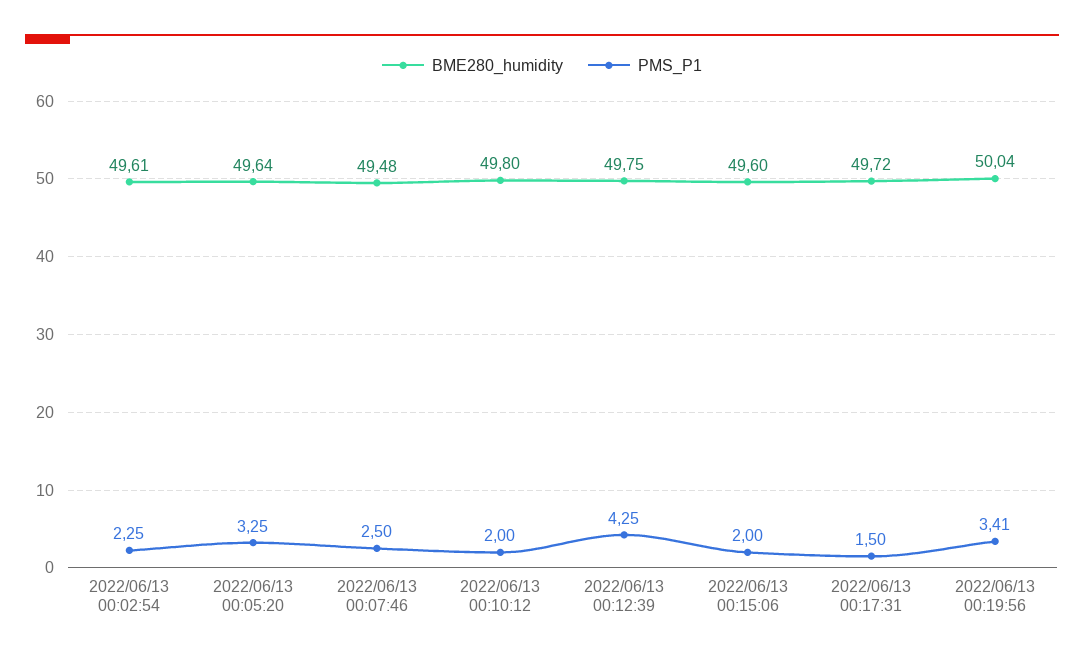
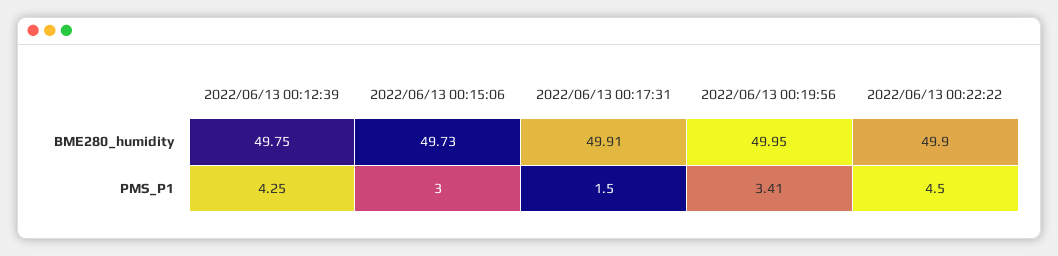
BME280_humidity, 2022/06/13 00:02:54: 49.61 -> none
PMS_P1, 2022/06/13 00:02:54: 2.25 -> none
BME280_humidity, 2022/06/13 00:05:20: 49.64 -> none
PMS_P1, 2022/06/13 00:05:20: 3.25 -> none
BME280_humidity, 2022/06/13 00:07:46: 49.48 -> none
PMS_P1, 2022/06/13 00:07:46: 2.5 -> none
BME280_humidity, 2022/06/13 00:10:12: 49.8 -> none
PMS_P1, 2022/06/13 00:10:12: 2 -> none
BME280_humidity, 2022/06/13 00:15:06: 49.6 -> 49.73
PMS_P1, 2022/06/13 00:15:06: 2 -> 3
BME280_humidity, 2022/06/13 00:17:31: 49.72 -> 49.91
BME280_humidity, 2022/06/13 00:19:56: 50.04 -> 49.95
BME280_humidity, 2022/06/13 00:22:22: none -> 49.9
PMS_P1, 2022/06/13 00:22:22: none -> 4.5

